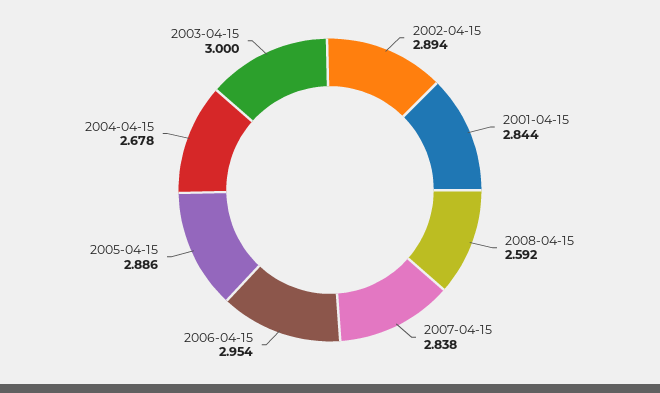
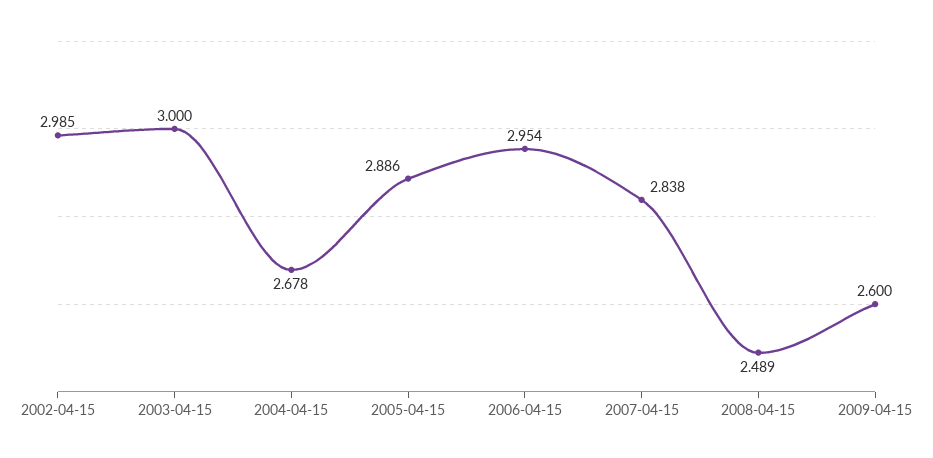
2002-04-15: 2.894 -> 2.985
2001-04-15: 2.844 -> none
2008-04-15: 2.592 -> 2.489
2009-04-15: none -> 2.6

